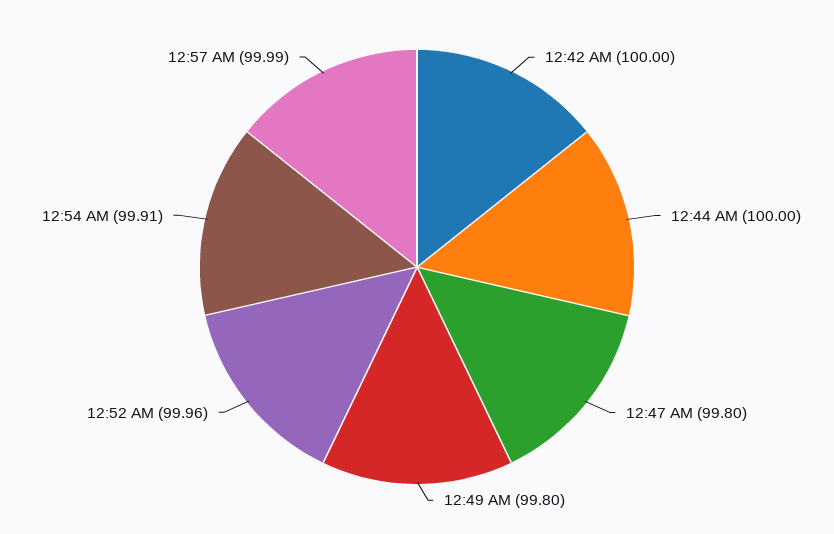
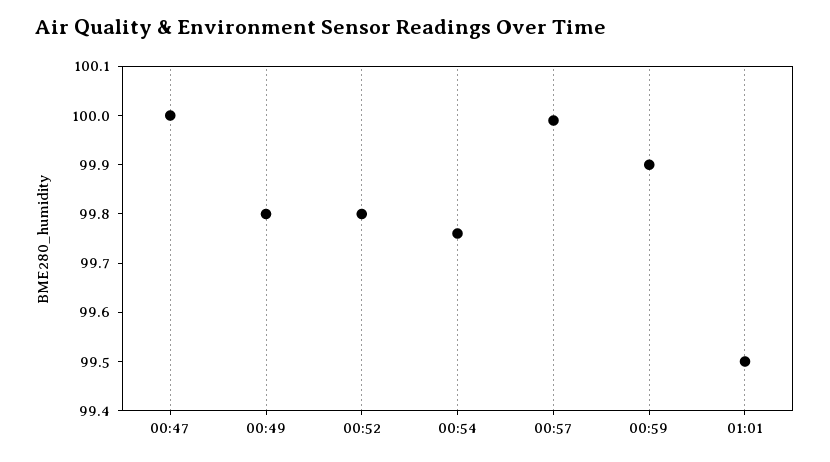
12:42 AM: 100 -> none
12:44 AM: 100 -> none
12:47 AM: 99.8 -> 100
12:52 AM: 99.96 -> 99.8
12:54 AM: 99.91 -> 99.75
00:59: none -> 99.9
01:01: none -> 99.5

